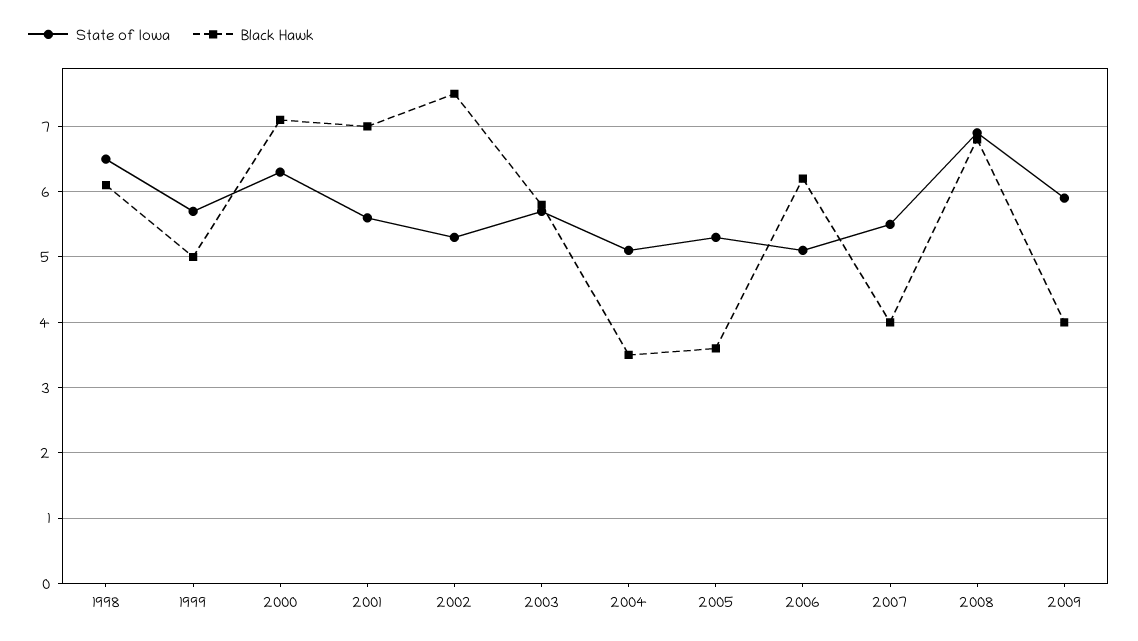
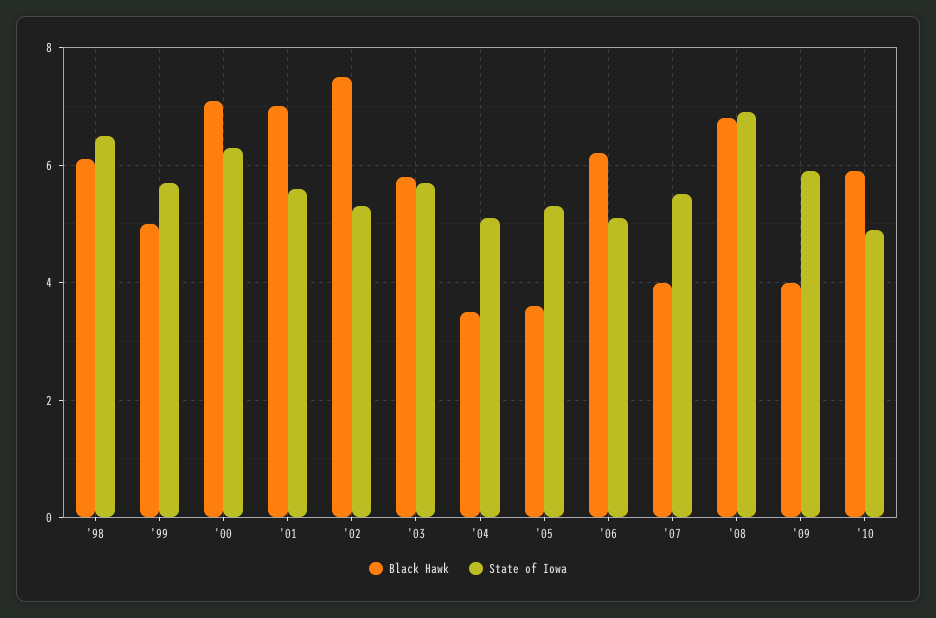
Black Hawk, '10: none -> 6
State of Iowa, '10: none -> 5

